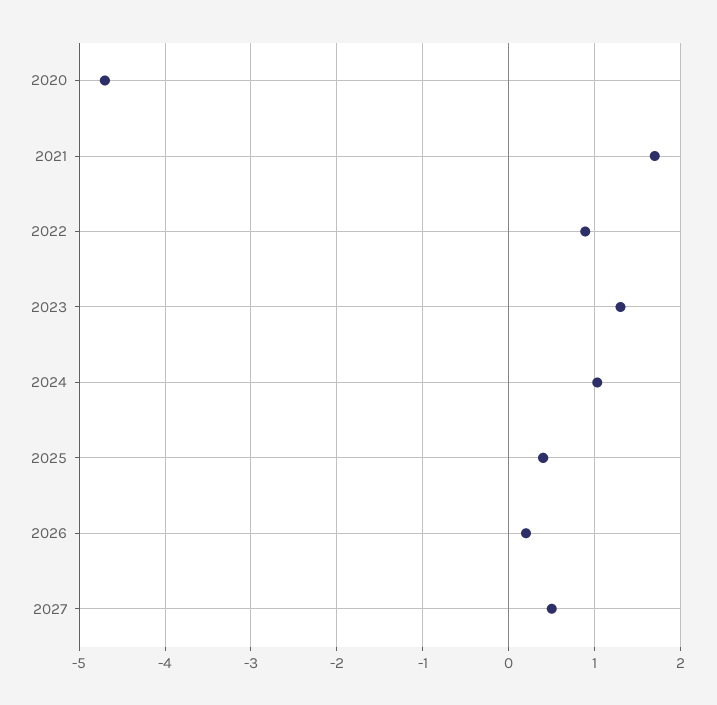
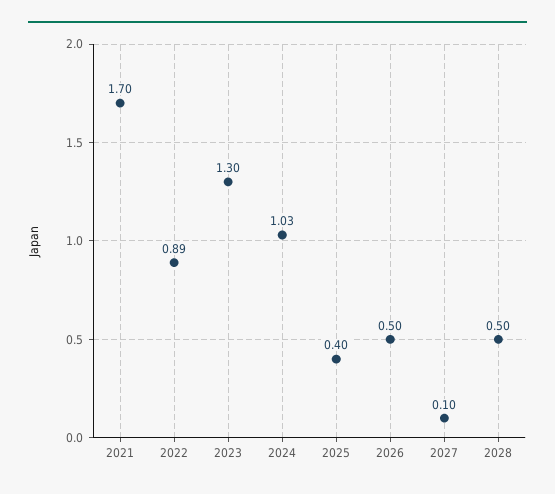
2020: -4.7 -> none
2026: 0.2 -> 0.5
2027: 0.5 -> 0.1
2028: none -> 0.5

